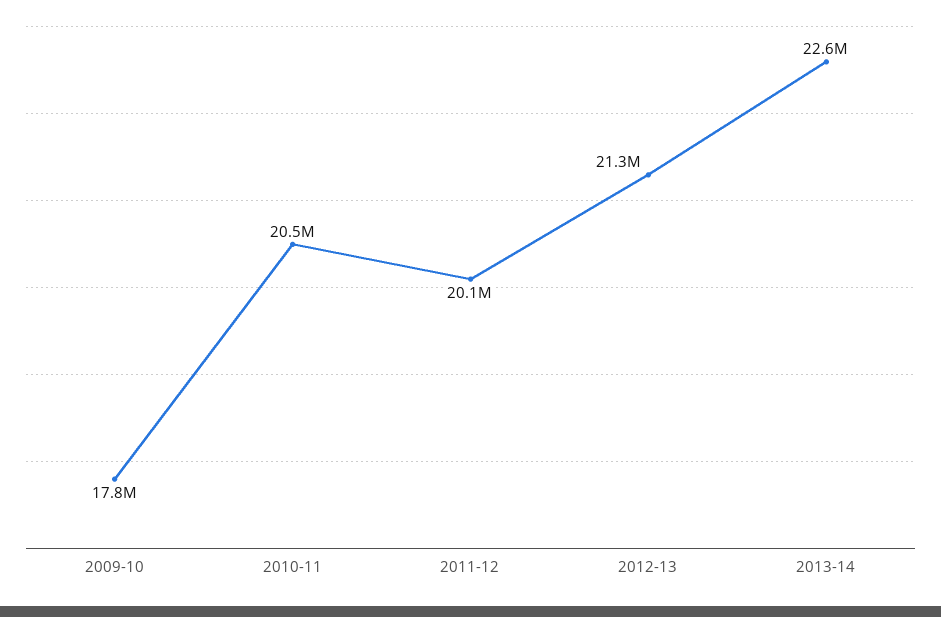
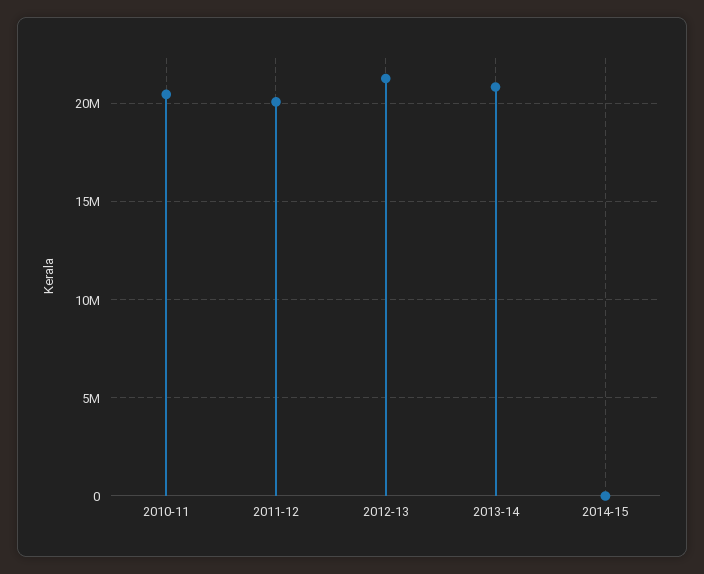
2009-10: 17800000 -> none
2013-14: 22600000 -> 21000000
2014-15: none -> 0

